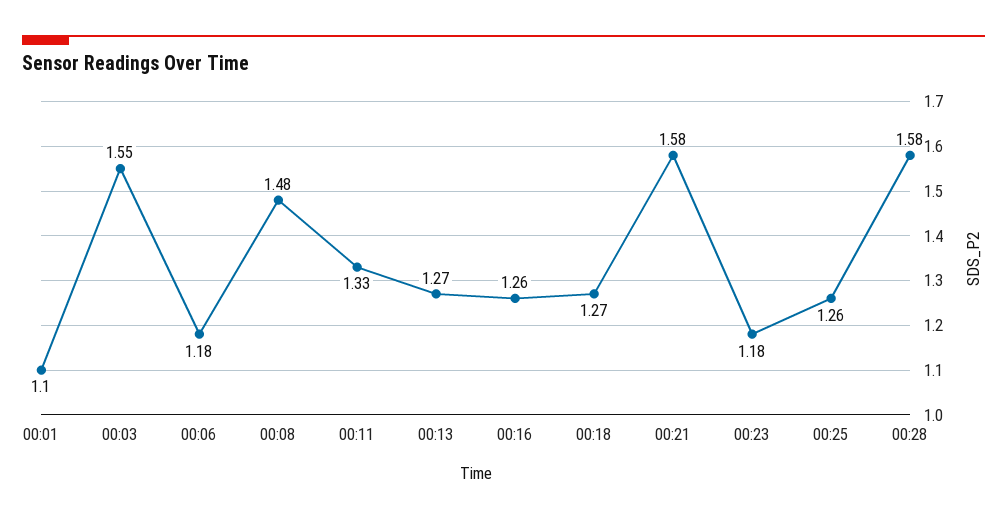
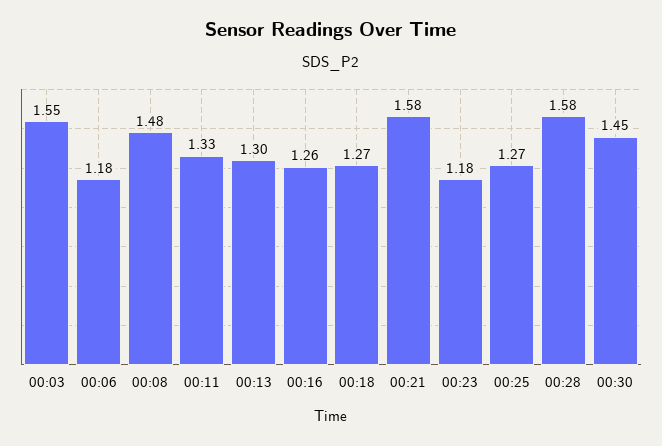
00:01: 1.1 -> none
00:13: 1.27 -> 1.3
00:25: 1.26 -> 1.27
00:30: none -> 1.45

